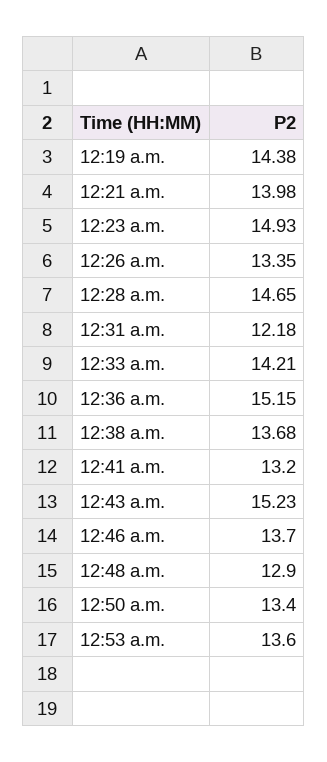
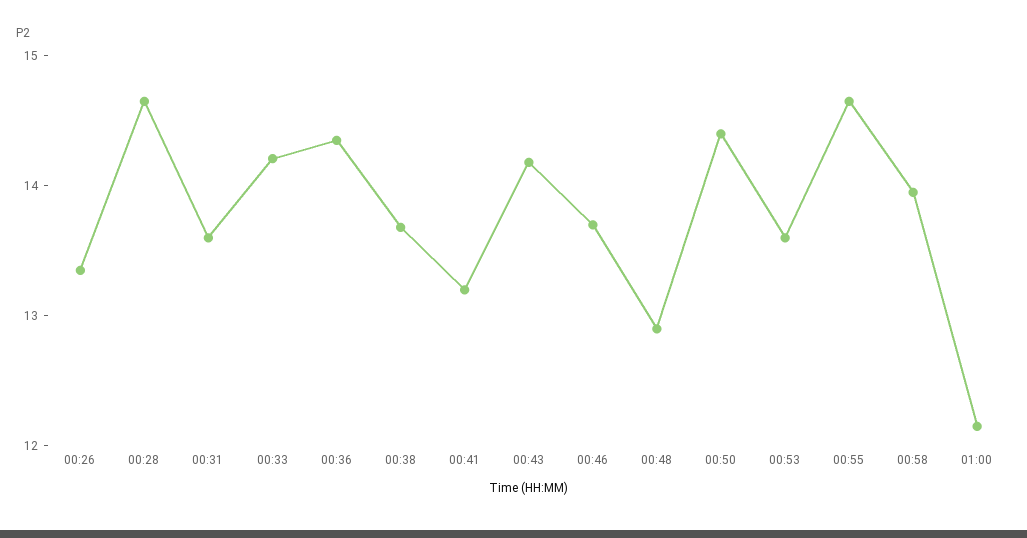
12:19 a.m.: 14.38 -> none
12:21 a.m.: 13.98 -> none
12:23 a.m.: 14.93 -> none
12:31 a.m.: 12.18 -> 13.6
12:36 a.m.: 15.15 -> 14.4
12:43 a.m.: 15.23 -> 14.2
12:50 a.m.: 13.4 -> 14.4
00:55: none -> 14.6
00:58: none -> 14
01:00: none -> 12.2

